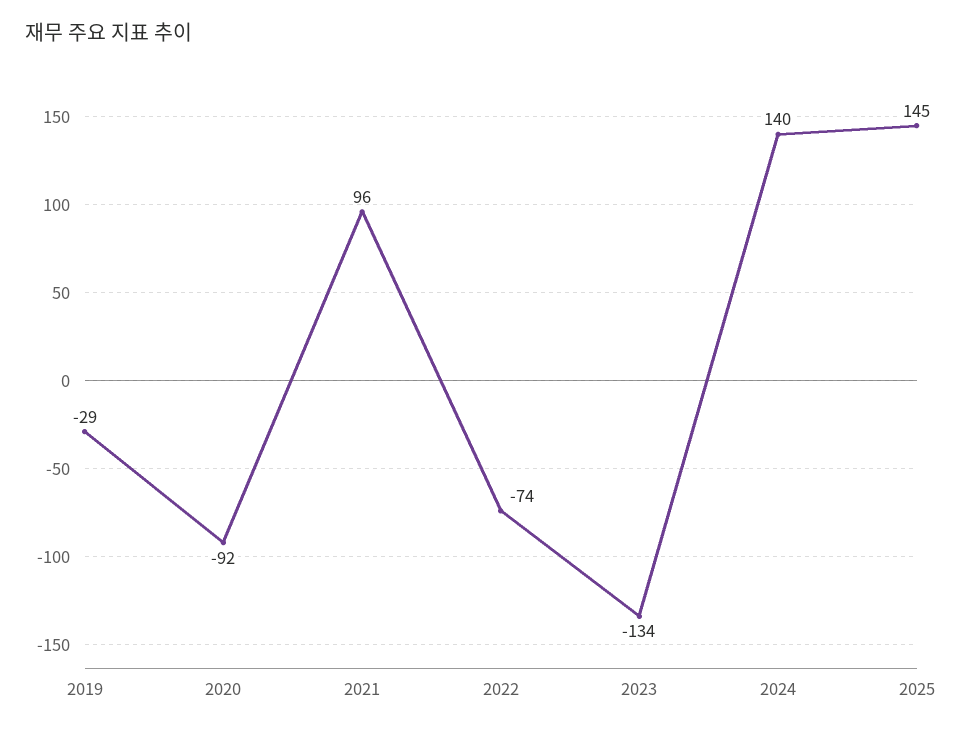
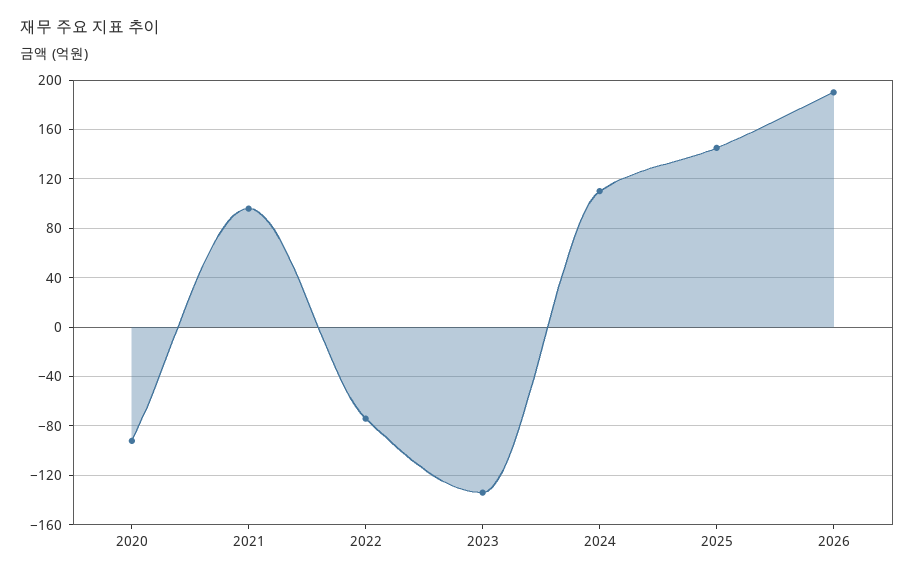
2019: -29 -> none
2024: 140 -> 110
2026: none -> 190

